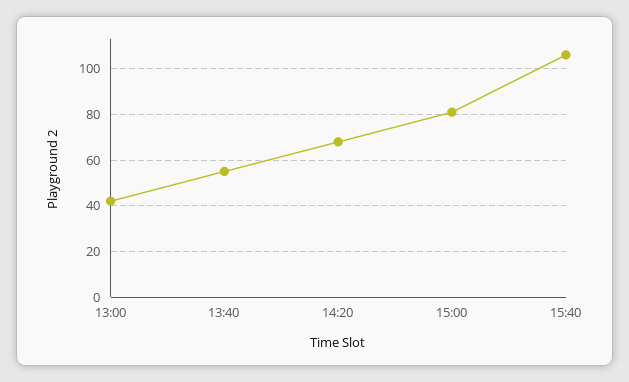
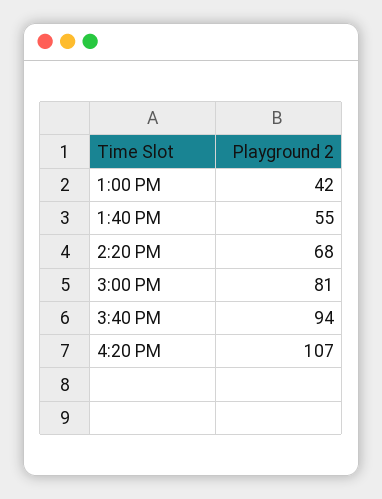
15:40: 105 -> 94
4:20 PM: none -> 107

